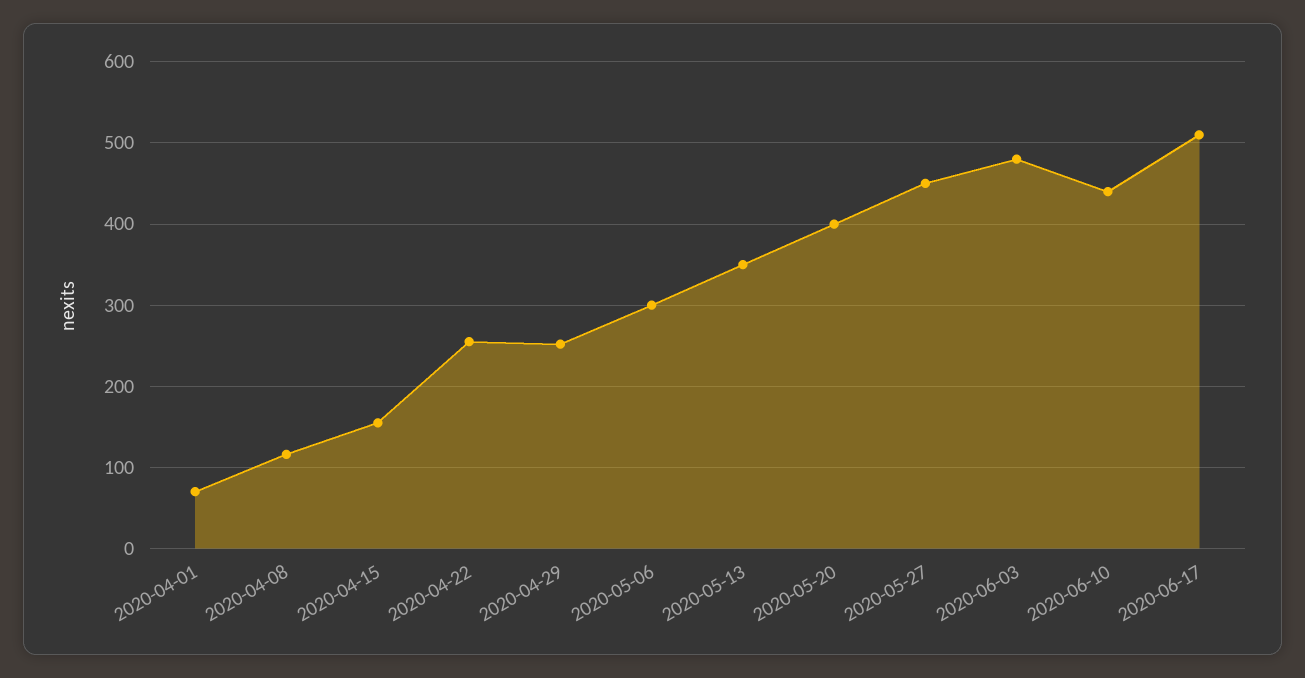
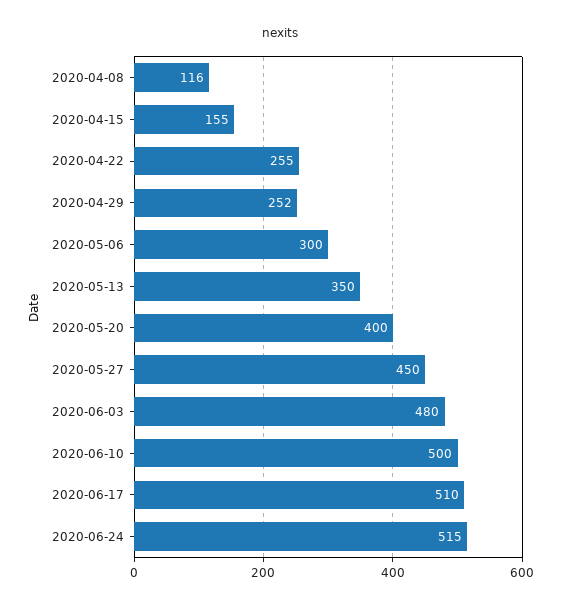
2020-04-01: 70 -> none
2020-06-10: 440 -> 500
2020-06-24: none -> 515

